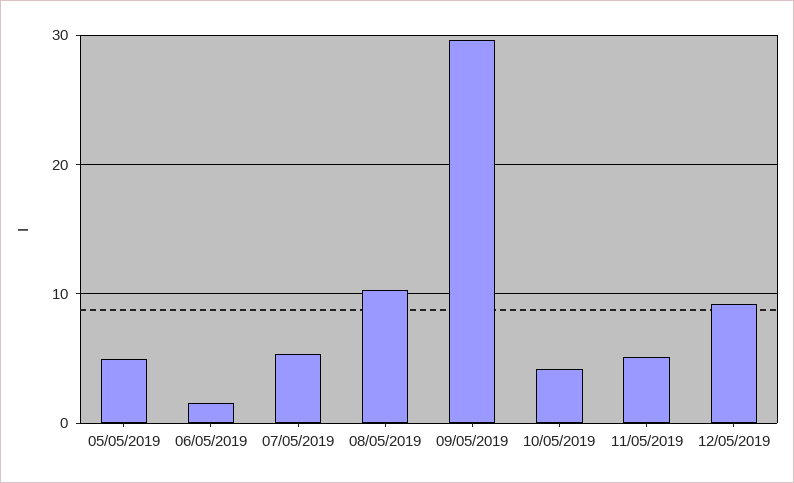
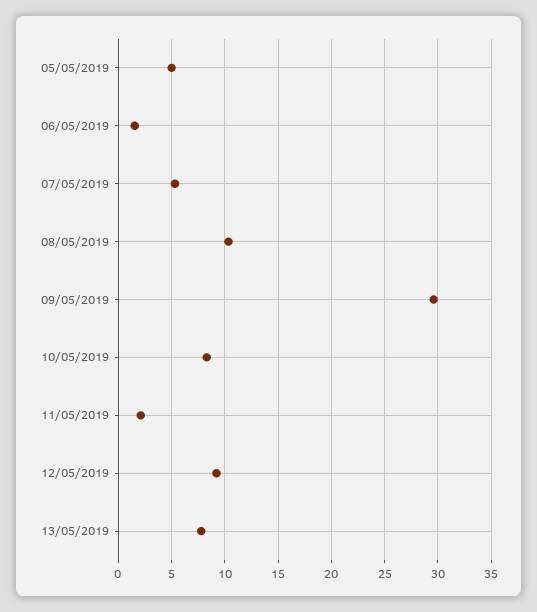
10/05/2019: 4 -> 8
11/05/2019: 5 -> 2
13/05/2019: none -> 8

